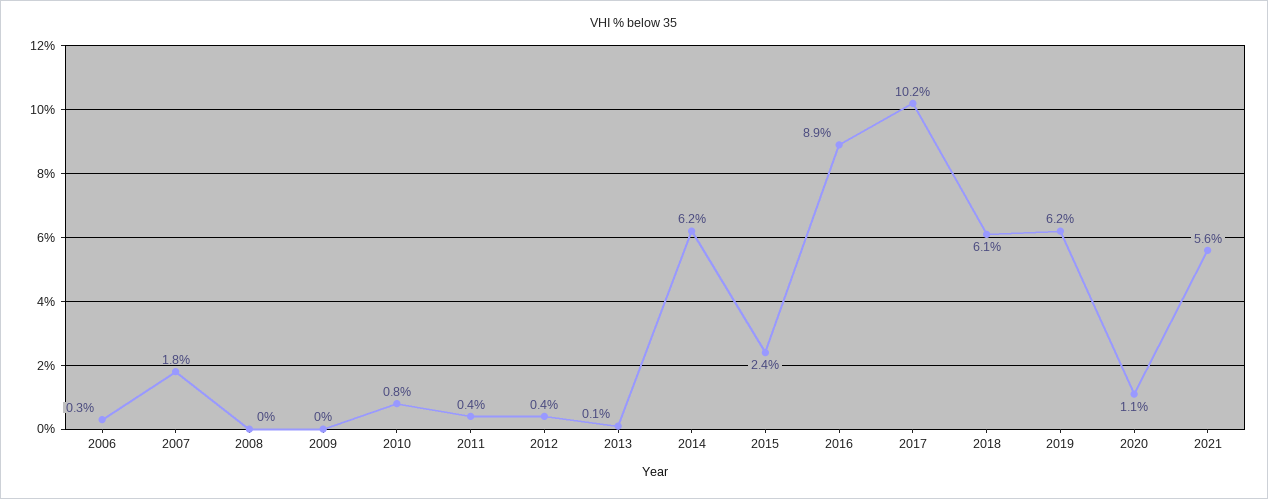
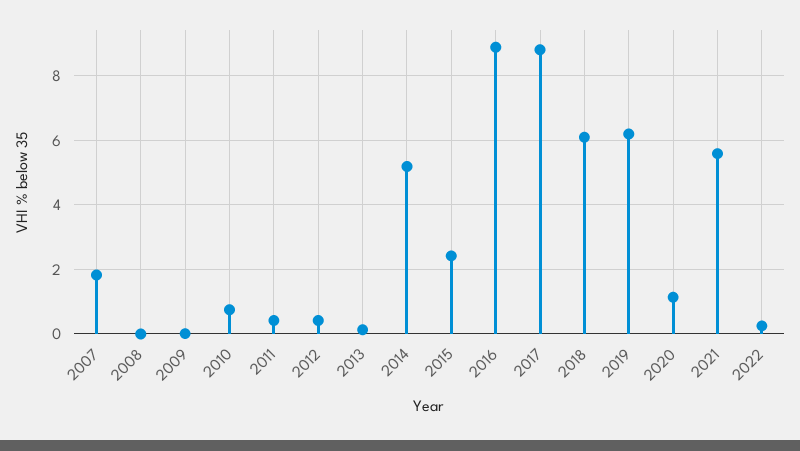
2006: 0.3 -> none
2014: 6.2 -> 5.2
2017: 10.2 -> 8.8
2022: none -> 0.2

